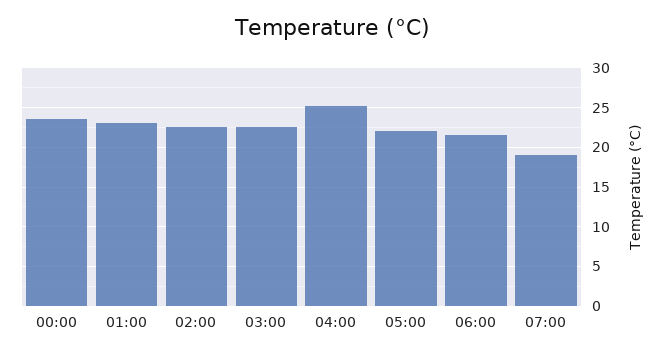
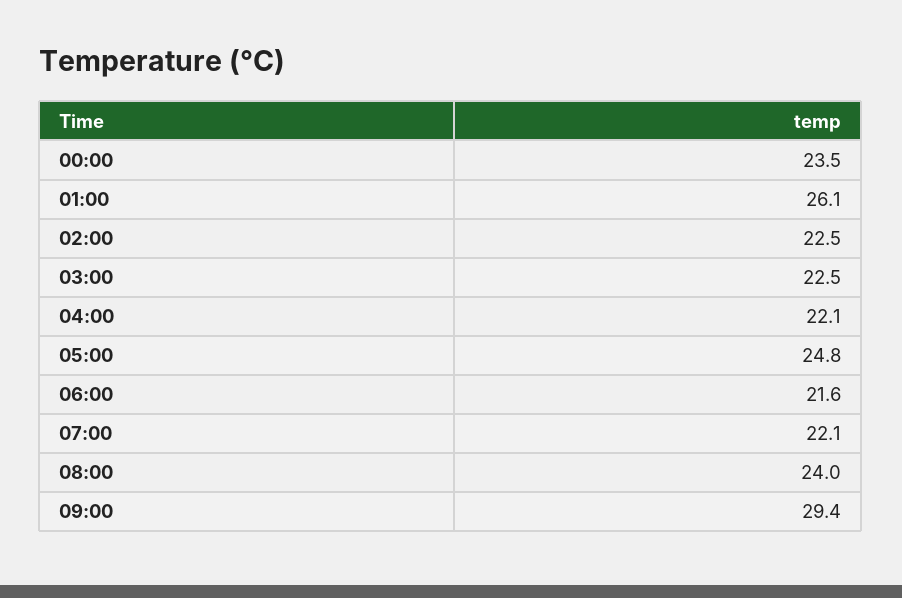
01:00: 23 -> 26.1
04:00: 25 -> 22.1
05:00: 22 -> 24.8
07:00: 19 -> 22.1
08:00: none -> 24
09:00: none -> 29.4

